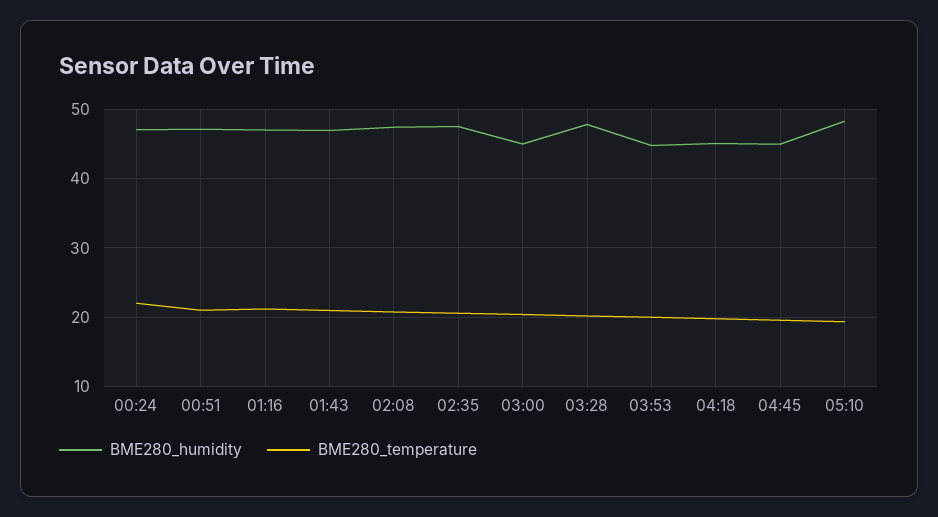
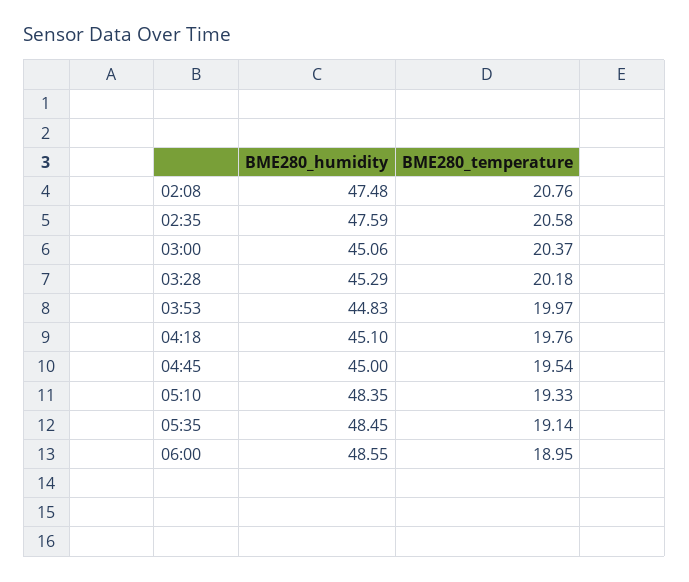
BME280_humidity, 00:24: 47 -> none
BME280_temperature, 00:24: 22 -> none
BME280_humidity, 00:51: 47 -> none
BME280_temperature, 00:51: 21 -> none
BME280_humidity, 01:16: 47 -> none
BME280_temperature, 01:16: 21 -> none
BME280_humidity, 01:43: 47 -> none
BME280_temperature, 01:43: 21 -> none
BME280_humidity, 03:28: 48 -> 45.29
BME280_humidity, 05:35: none -> 48.45
BME280_temperature, 05:35: none -> 19.14
BME280_humidity, 06:00: none -> 48.55
BME280_temperature, 06:00: none -> 18.95

